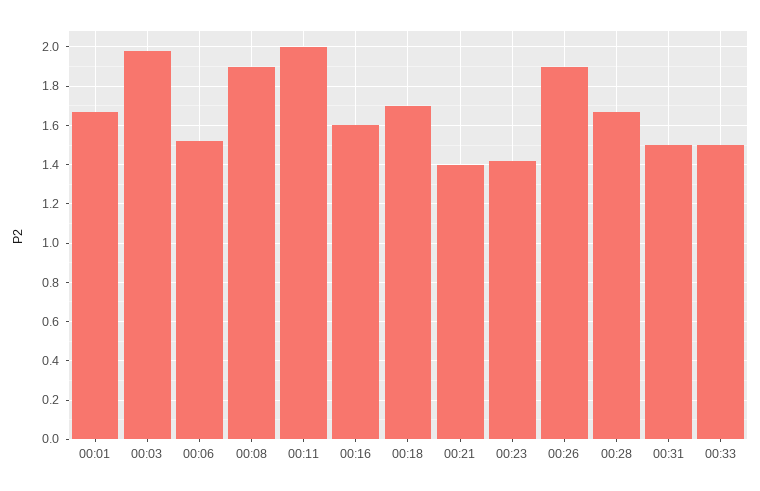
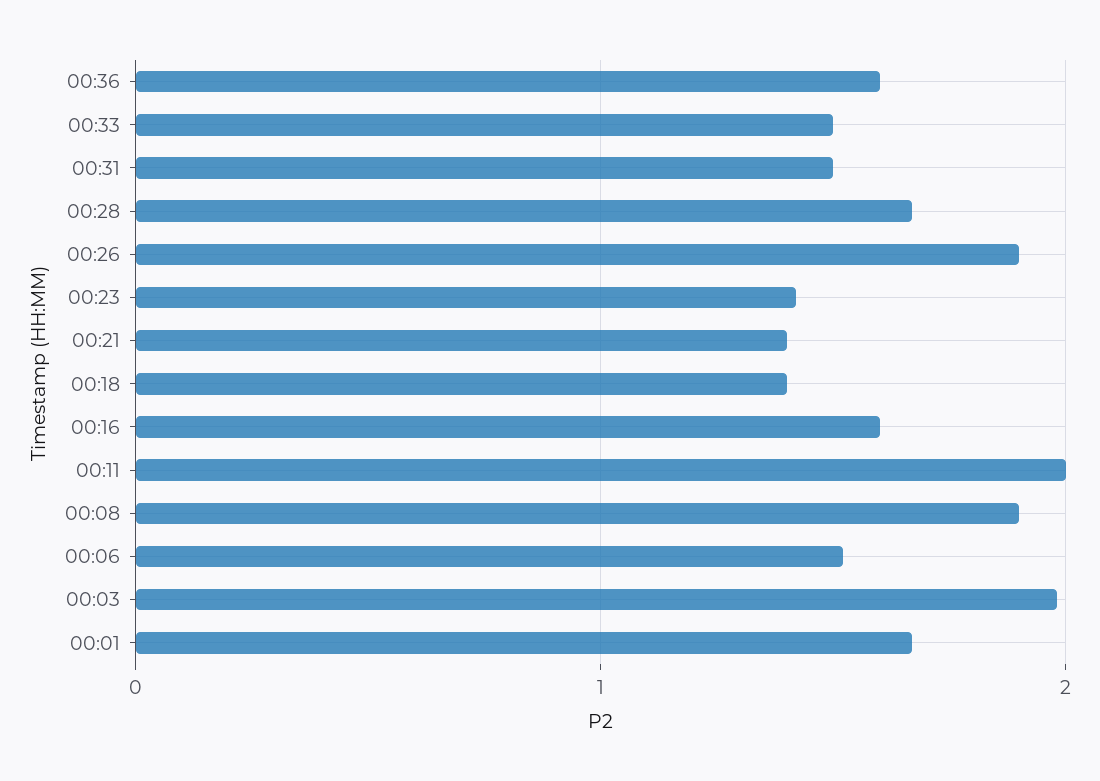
00:18: 1.7 -> 1.4
00:36: none -> 1.6

